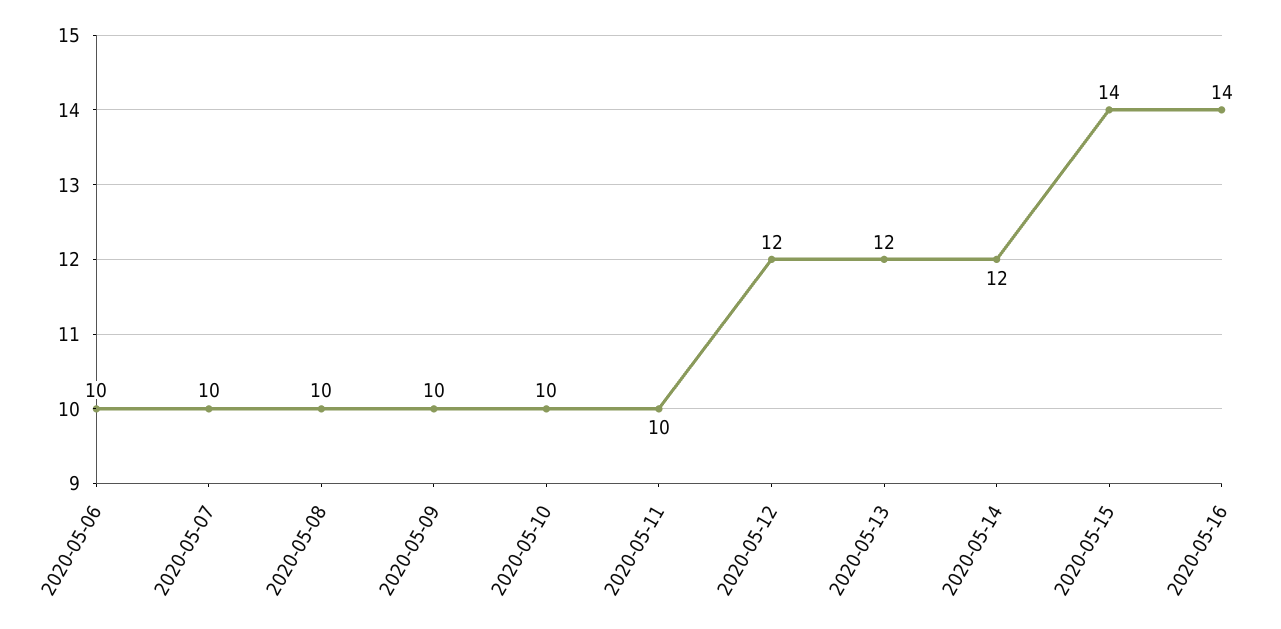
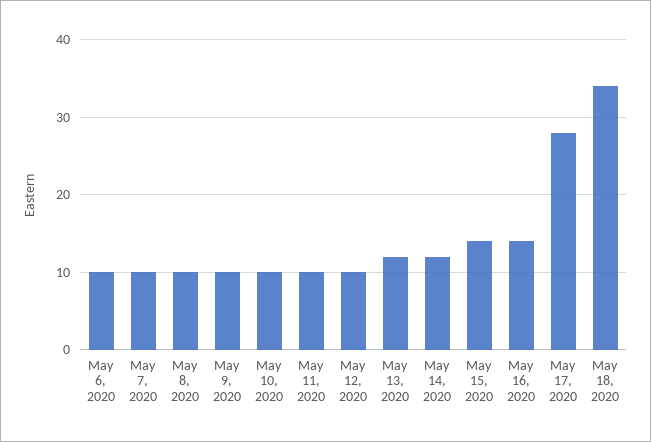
2020-05-12: 12 -> 10
May 17, 2020: none -> 28
May 18, 2020: none -> 34

